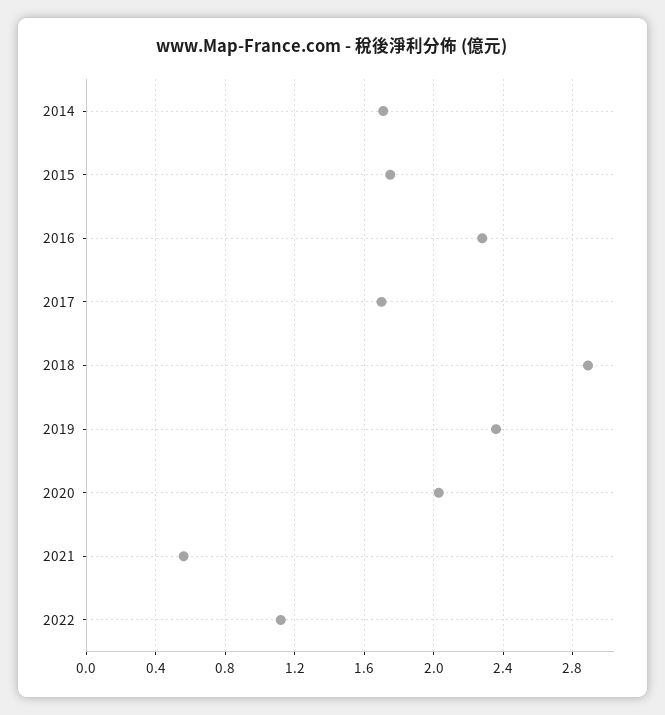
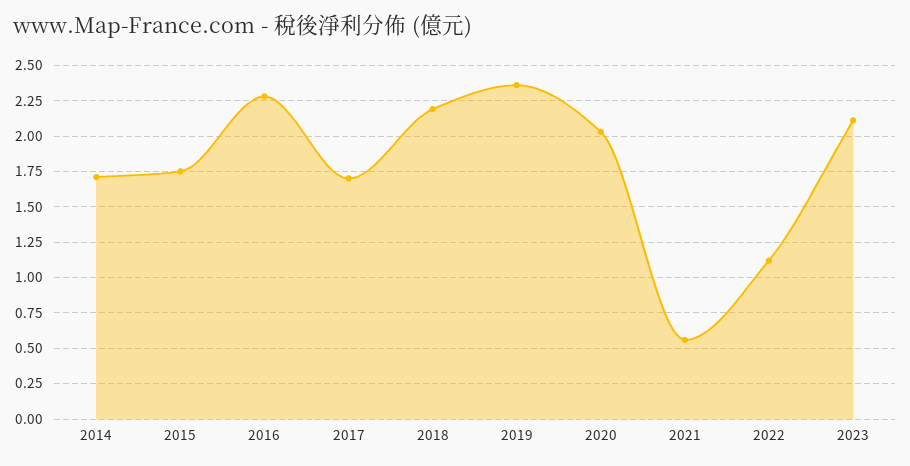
2018: 2.9 -> 2.2
2023: none -> 2.1

